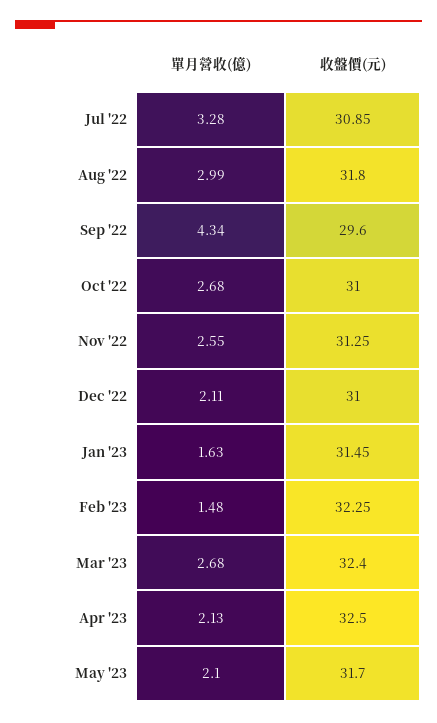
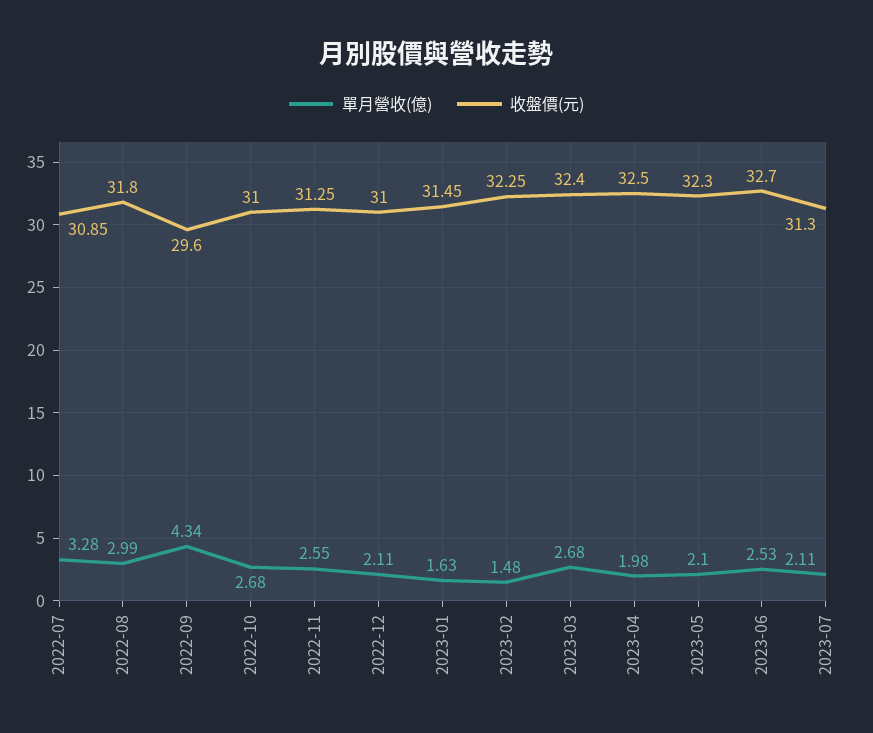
單月營收(億), Apr '23: 2.13 -> 1.98
收盤價(元), May '23: 31.7 -> 32.3
單月營收(億), 2023-06: none -> 2.53
收盤價(元), 2023-06: none -> 32.7
單月營收(億), 2023-07: none -> 2.11
收盤價(元), 2023-07: none -> 31.3

